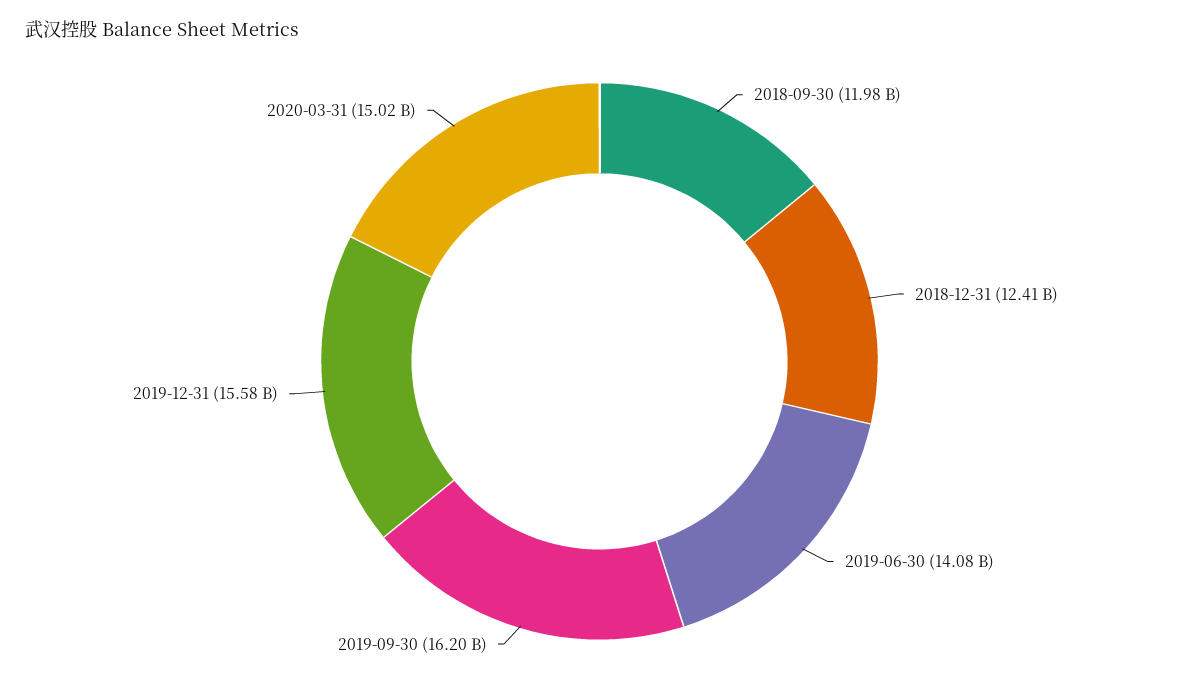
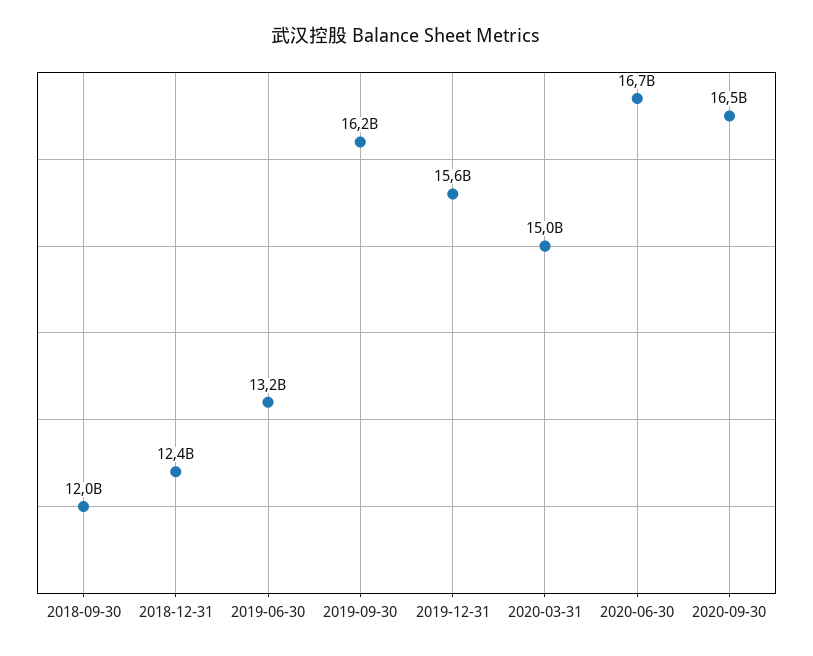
2019-06-30: 14080000000 -> 13200000000
2020-06-30: none -> 16700000000
2020-09-30: none -> 16500000000

